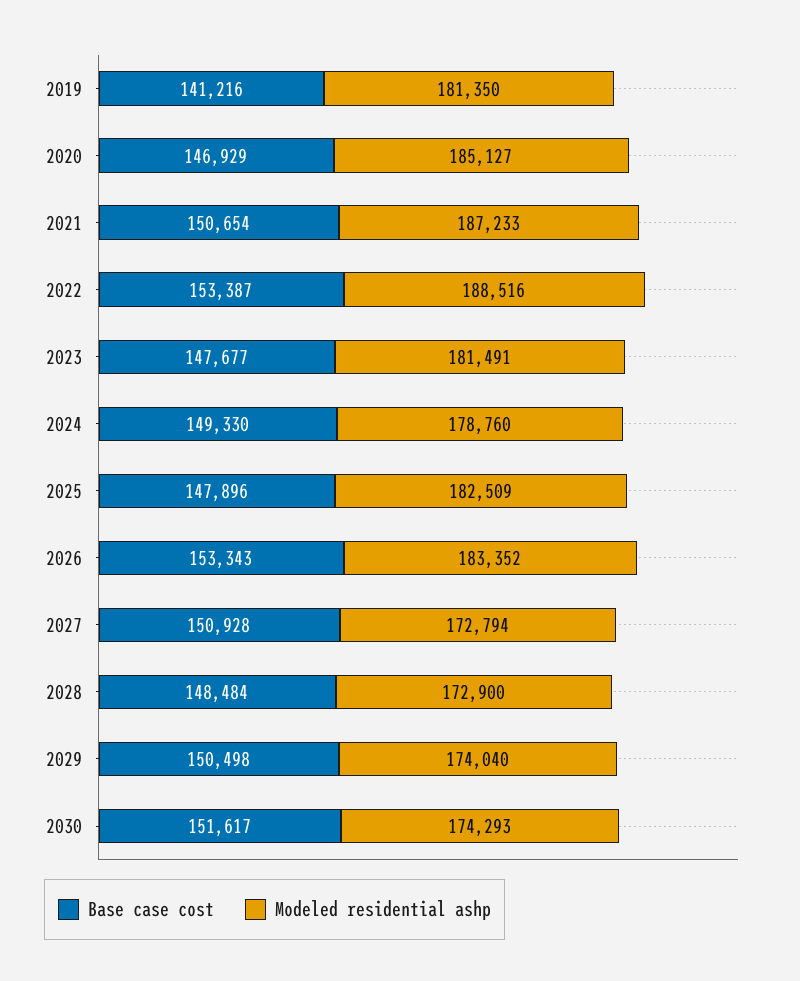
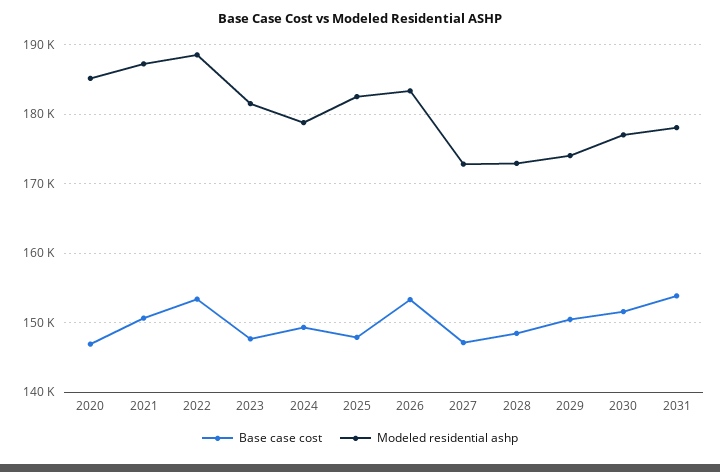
Base case cost, 2019: 141216 -> none
Modeled residential ashp, 2019: 181350 -> none
Base case cost, 2027: 150928 -> 147000
Modeled residential ashp, 2030: 174293 -> 177000
Base case cost, 2031: none -> 154000
Modeled residential ashp, 2031: none -> 178000

